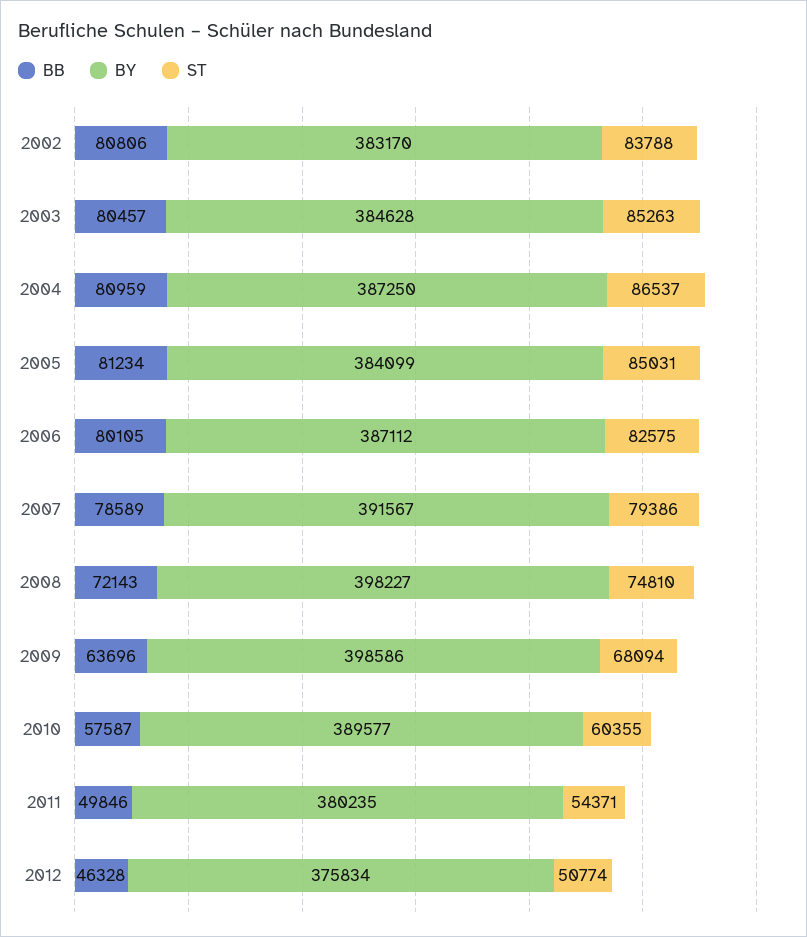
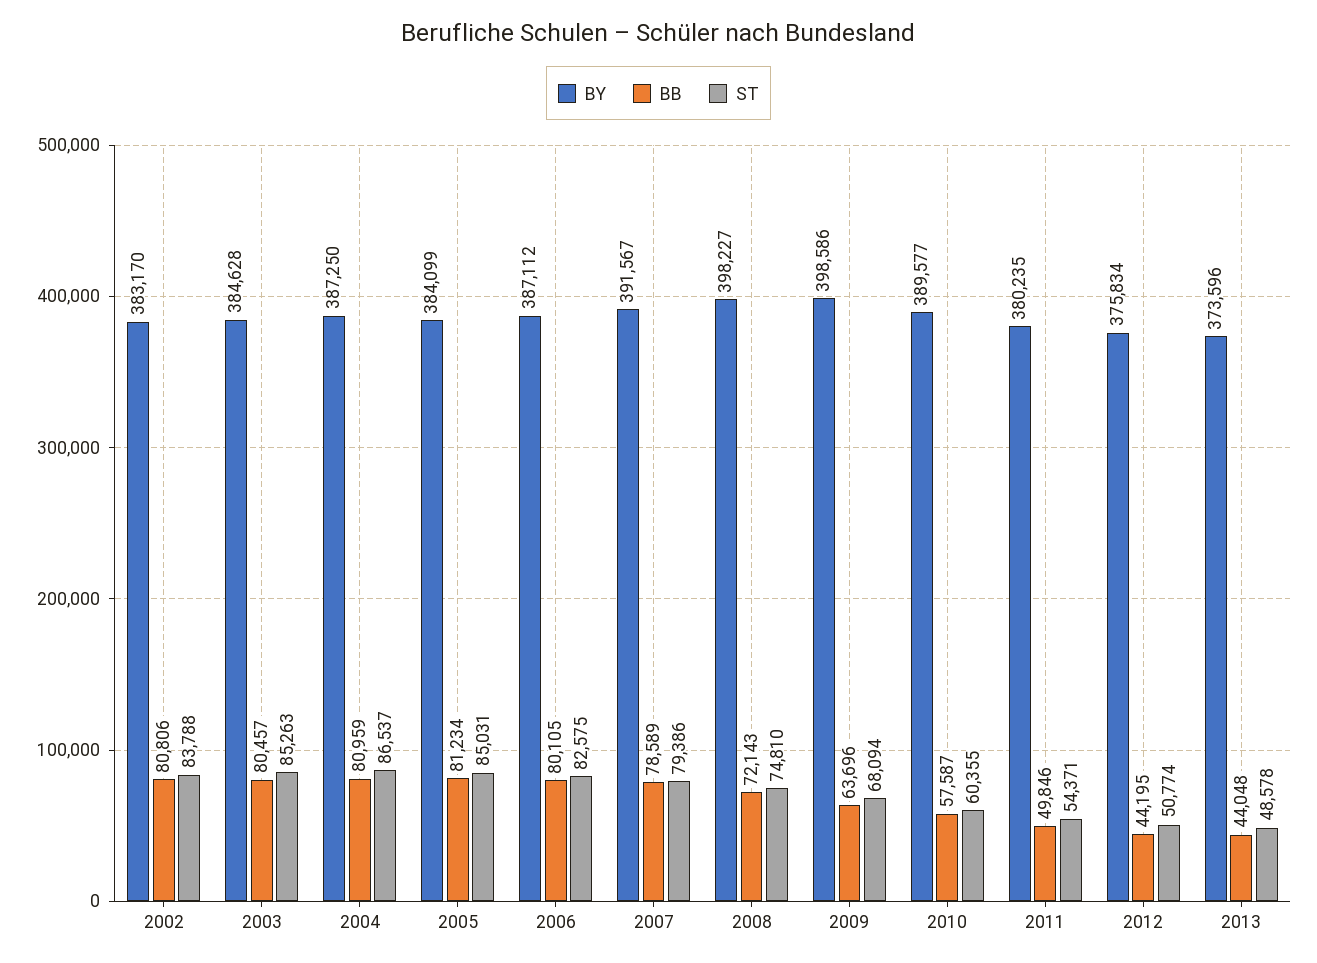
BB, 2012: 46328 -> 44195
BY, 2013: none -> 373596
BB, 2013: none -> 44048
ST, 2013: none -> 48578

